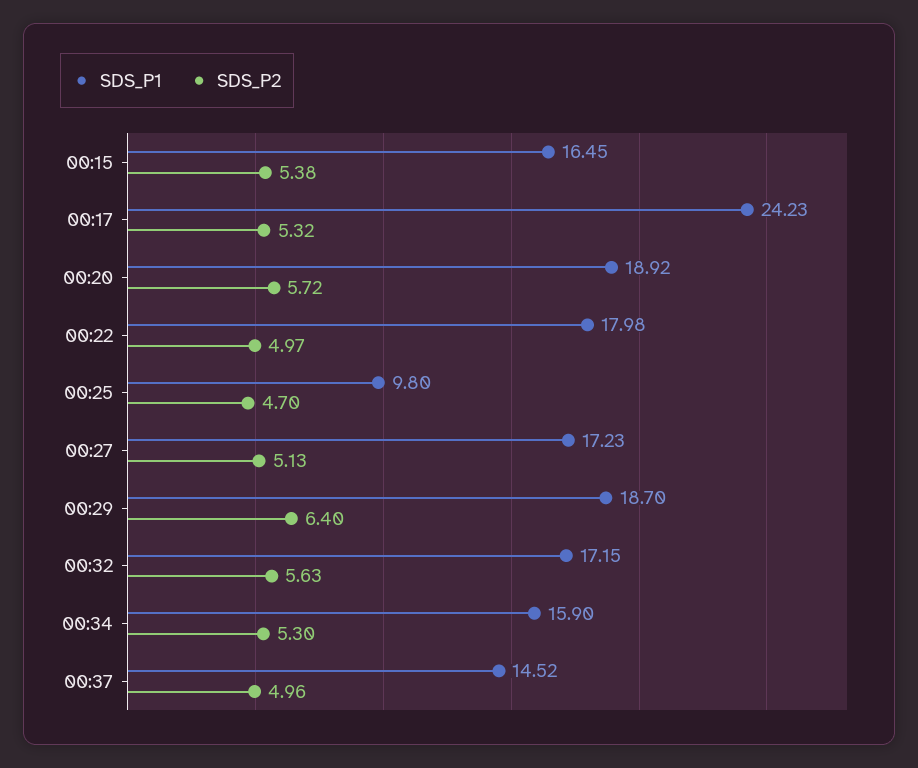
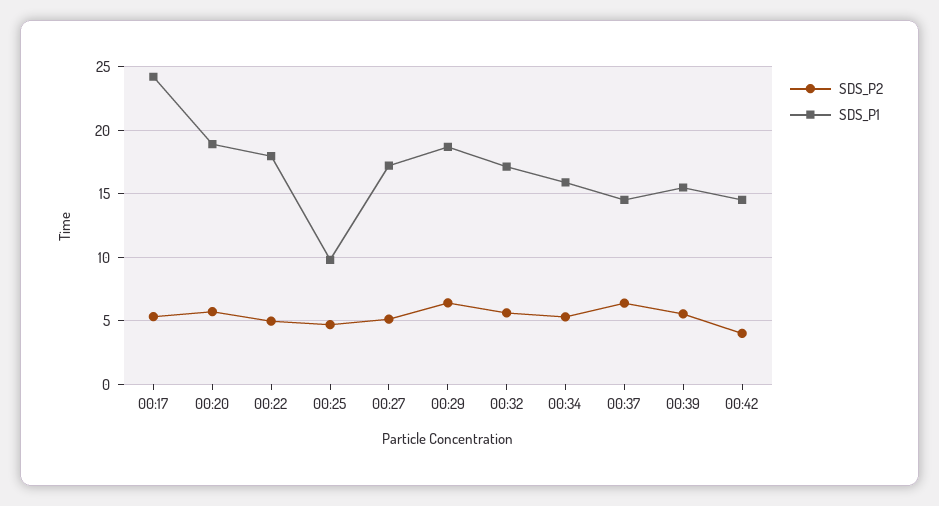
SDS_P1, 00:15: 16.45 -> none
SDS_P2, 00:15: 5.38 -> none
SDS_P2, 00:37: 4.96 -> 6.5
SDS_P2, 00:39: none -> 5.5
SDS_P1, 00:39: none -> 15.5
SDS_P2, 00:42: none -> 4
SDS_P1, 00:42: none -> 14.5

